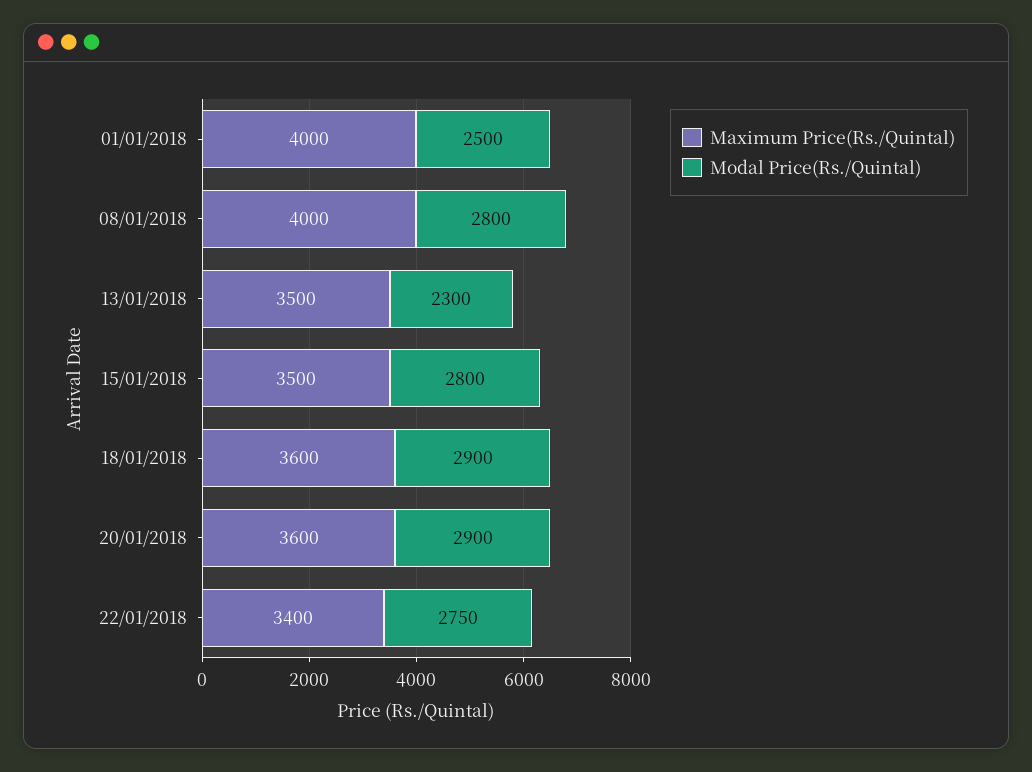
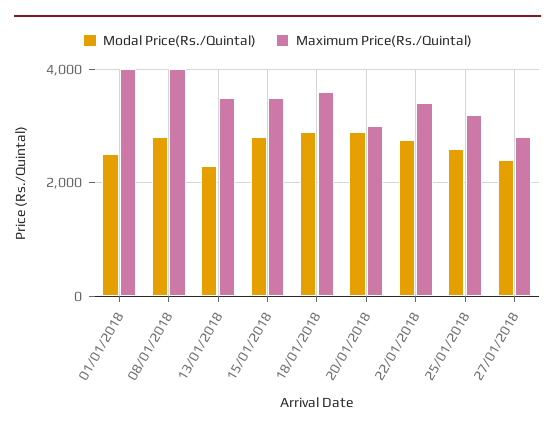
Maximum Price(Rs./Quintal), 20/01/2018: 3600 -> 3000
Modal Price(Rs./Quintal), 25/01/2018: none -> 2600
Maximum Price(Rs./Quintal), 25/01/2018: none -> 3200
Modal Price(Rs./Quintal), 27/01/2018: none -> 2400
Maximum Price(Rs./Quintal), 27/01/2018: none -> 2800

